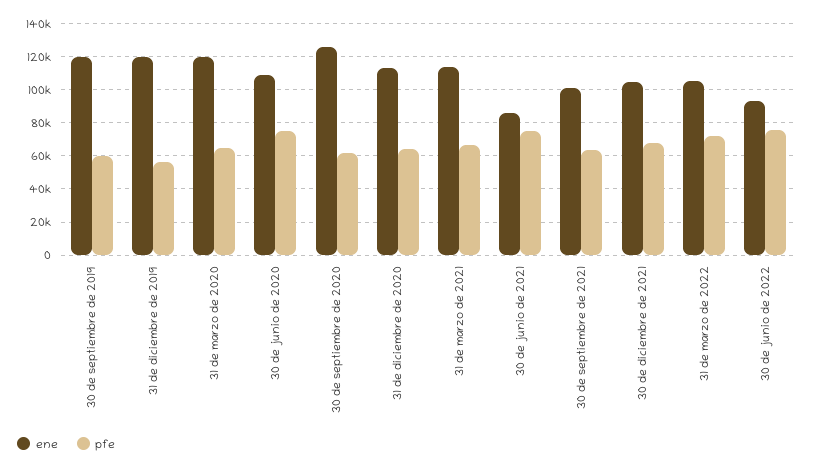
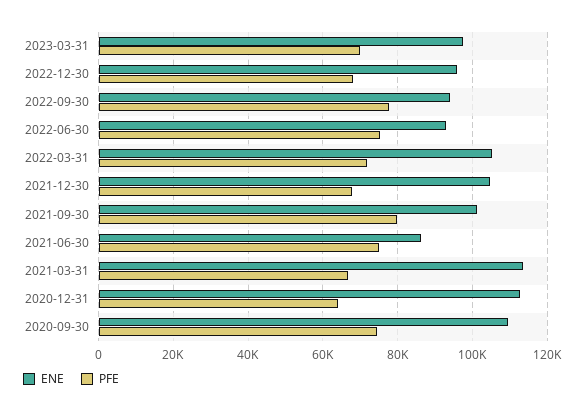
ene, 30 de septiembre de 2019: 120000 -> none
pfe, 30 de septiembre de 2019: 60000 -> none
ene, 31 de diciembre de 2019: 120000 -> none
pfe, 31 de diciembre de 2019: 55000 -> none
ene, 31 de marzo de 2020: 120000 -> none
pfe, 31 de marzo de 2020: 65000 -> none
ene, 30 de junio de 2020: 110000 -> none
pfe, 30 de junio de 2020: 75000 -> none
ene, 30 de septiembre de 2020: 125000 -> 110000
pfe, 30 de septiembre de 2020: 60000 -> 74000
pfe, 30 de septiembre de 2021: 65000 -> 80000
ene, 2023-03-31: none -> 98000
pfe, 2023-03-31: none -> 70000
ene, 2022-12-30: none -> 96000
pfe, 2022-12-30: none -> 68000
ene, 2022-09-30: none -> 94000
pfe, 2022-09-30: none -> 78000

